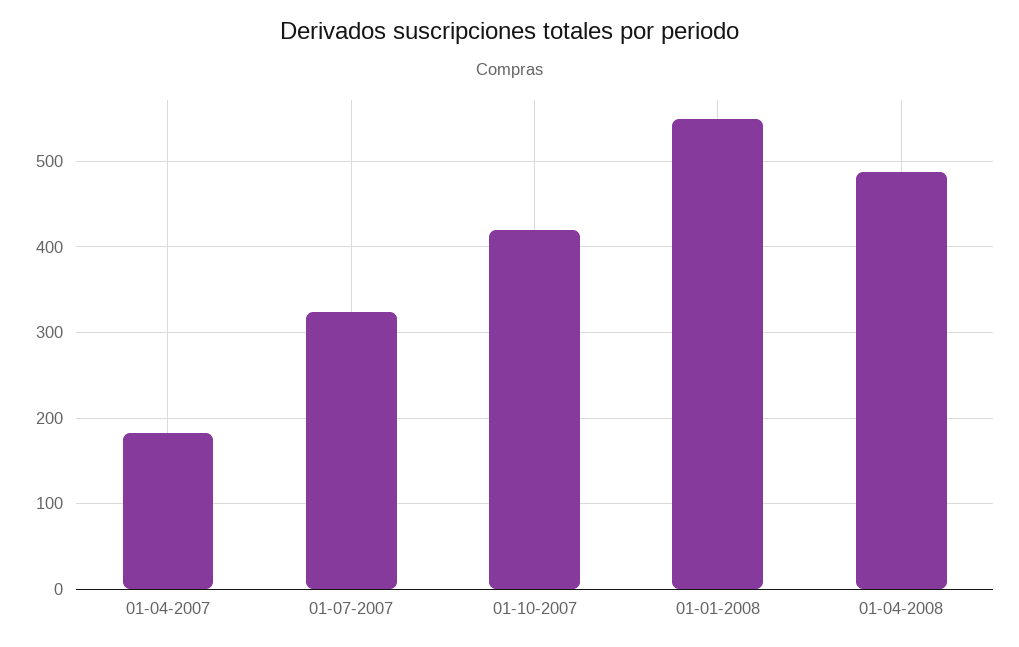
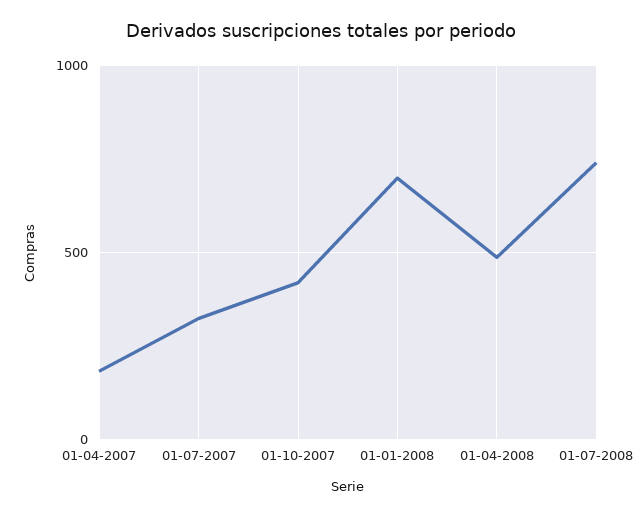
01-01-2008: 550 -> 700
01-07-2008: none -> 750

